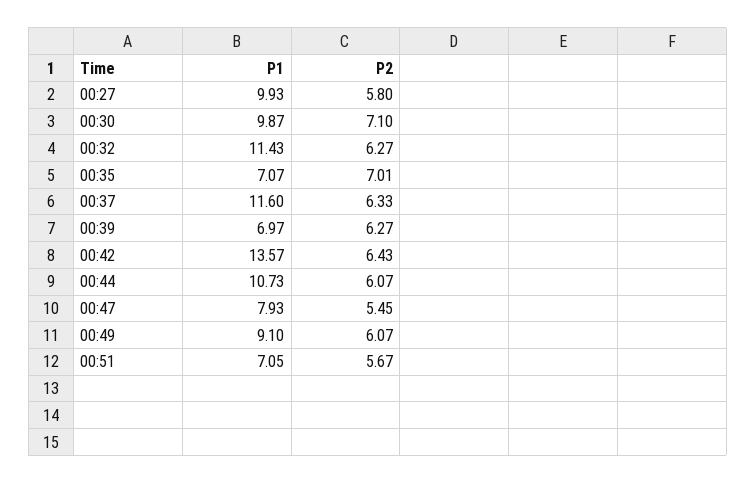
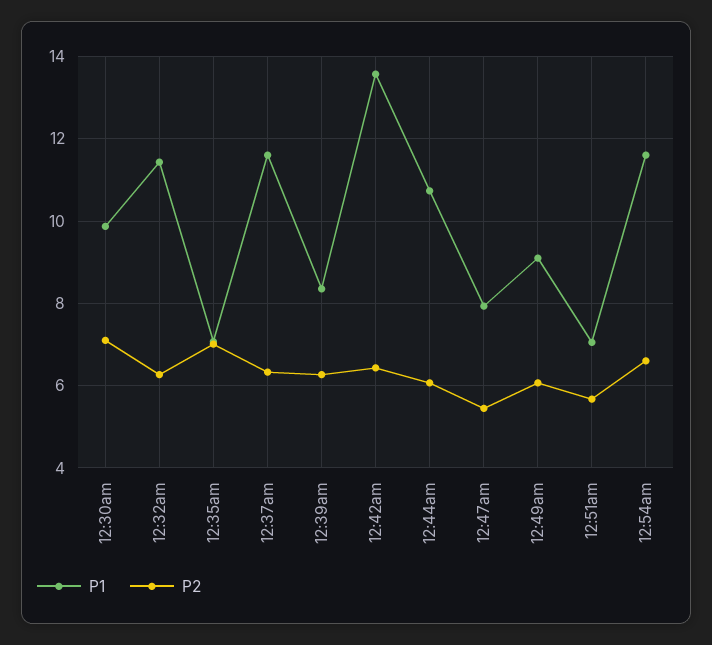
P1, 00:27: 9.93 -> none
P2, 00:27: 5.8 -> none
P1, 00:39: 6.97 -> 8.4
P1, 12:54am: none -> 11.6
P2, 12:54am: none -> 6.6

